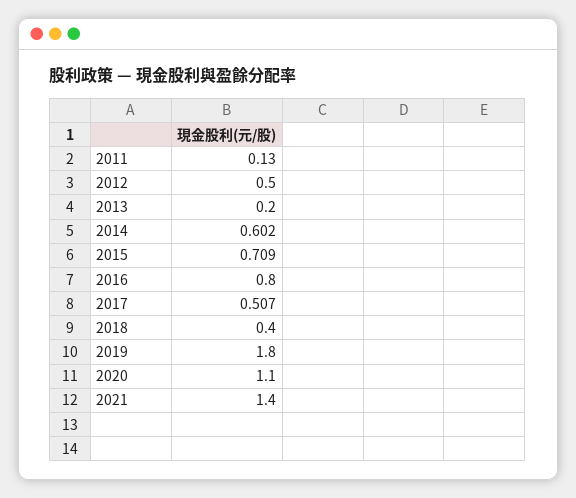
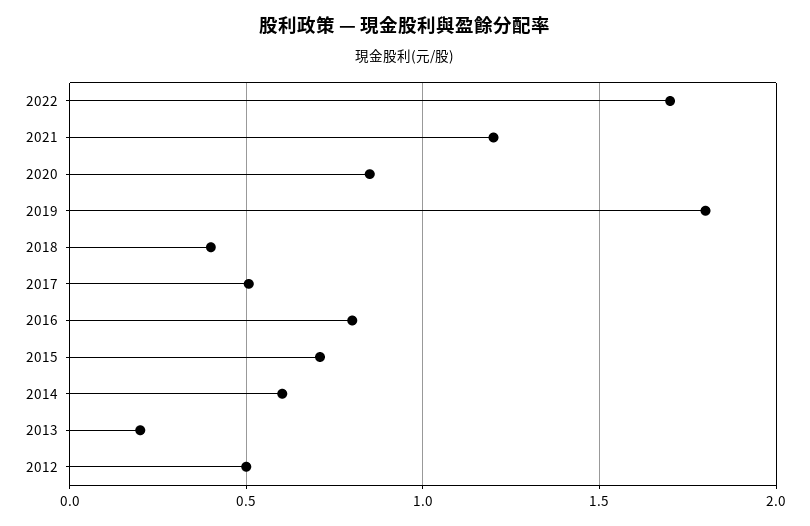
2011: 0.13 -> none
2020: 1.1 -> 0.85
2021: 1.4 -> 1.2
2022: none -> 1.7

